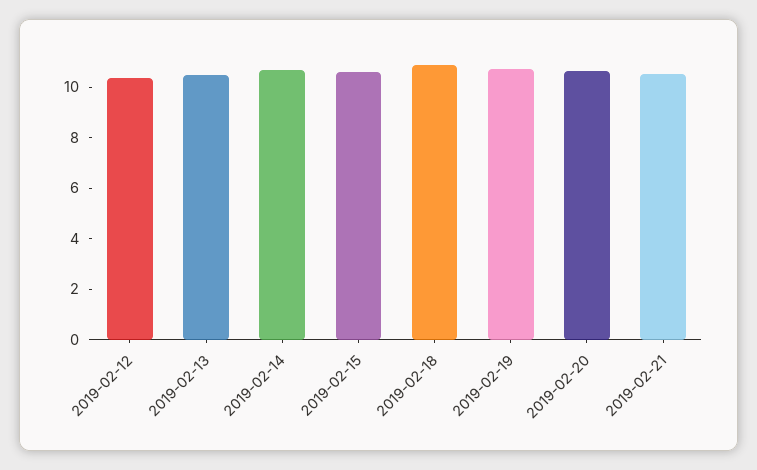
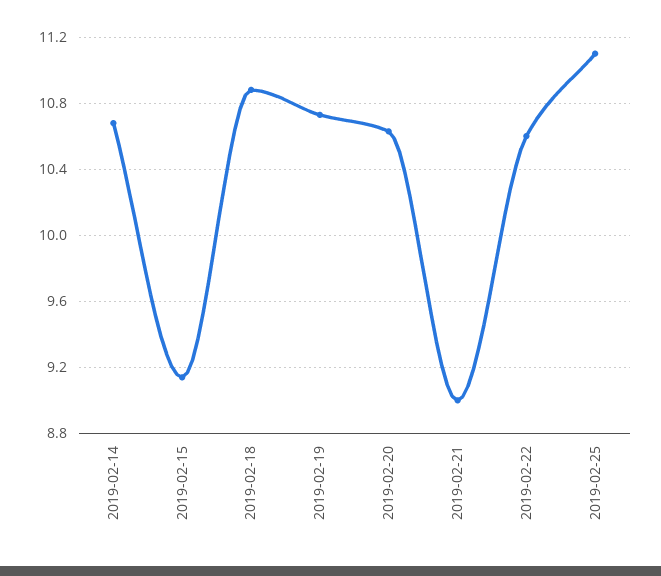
2019-02-12: 10.5 -> none
2019-02-13: 10.5 -> none
2019-02-15: 10.5 -> 9.15
2019-02-21: 10.5 -> 9
2019-02-22: none -> 10.6
2019-02-25: none -> 11.1

